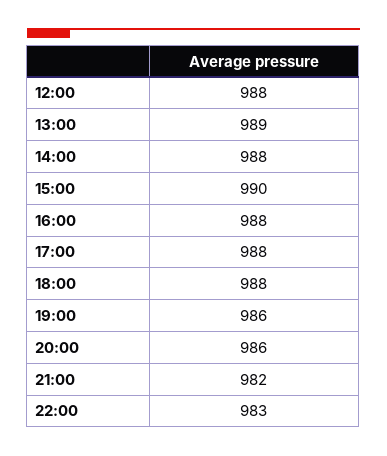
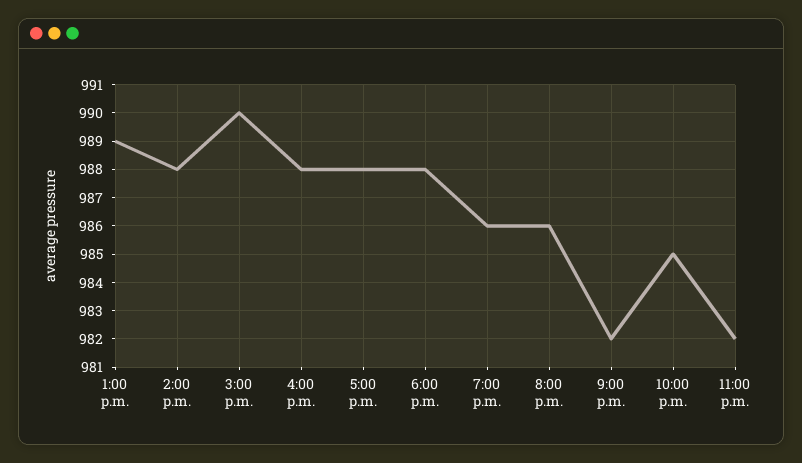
12:00: 988 -> none
22:00: 983 -> 985
11:00 p.m.: none -> 982

